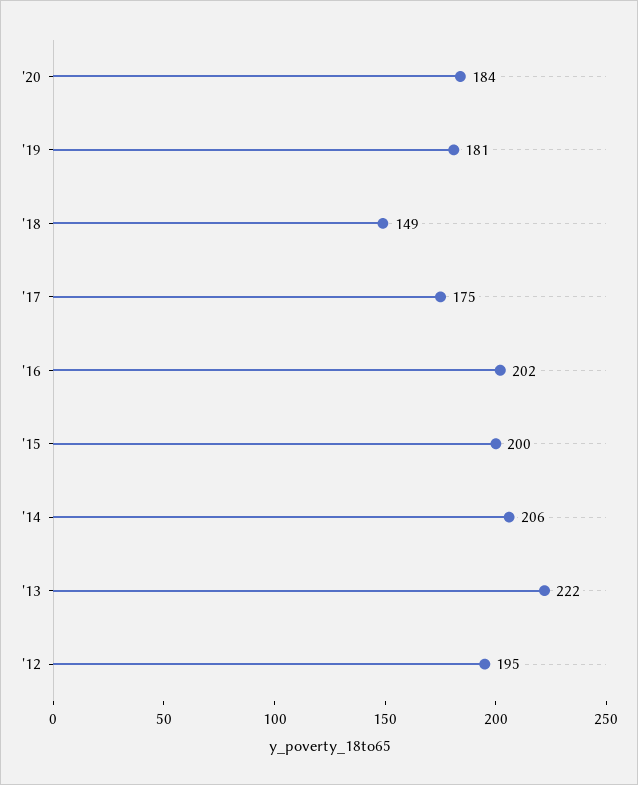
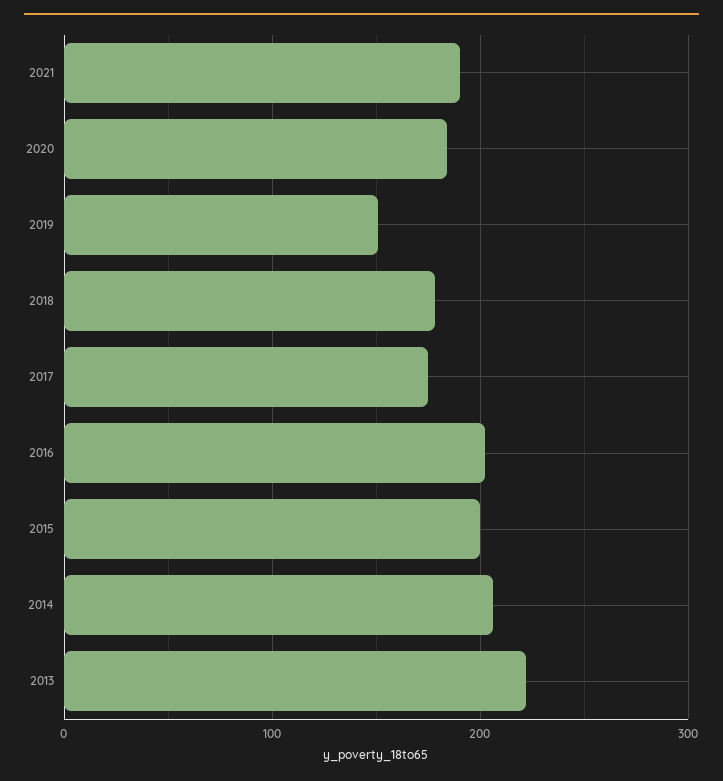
'19: 181 -> 150
'18: 149 -> 180
'12: 195 -> none
2021: none -> 190

